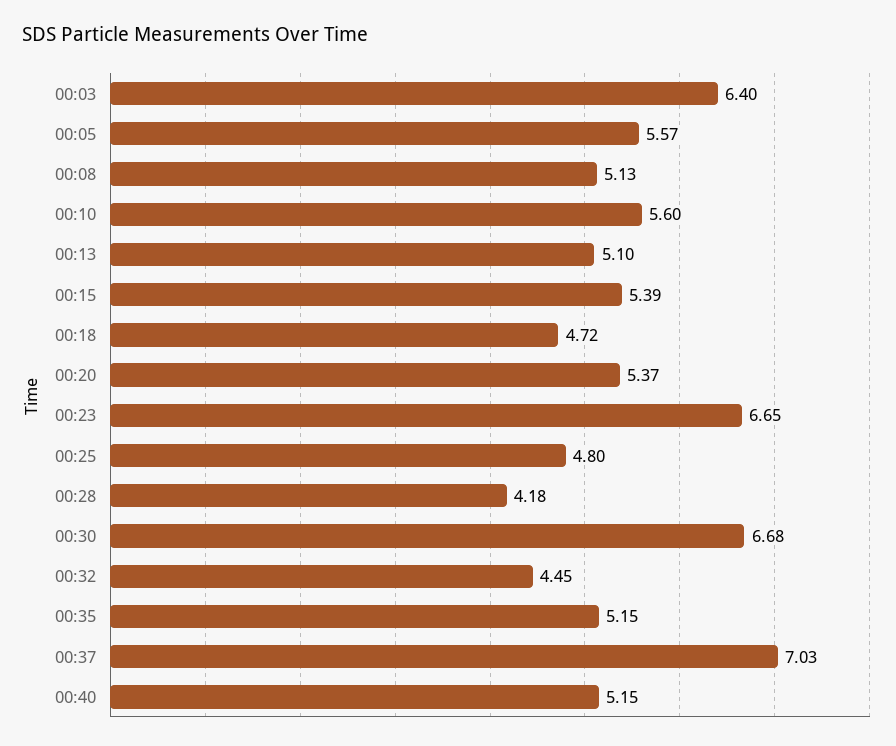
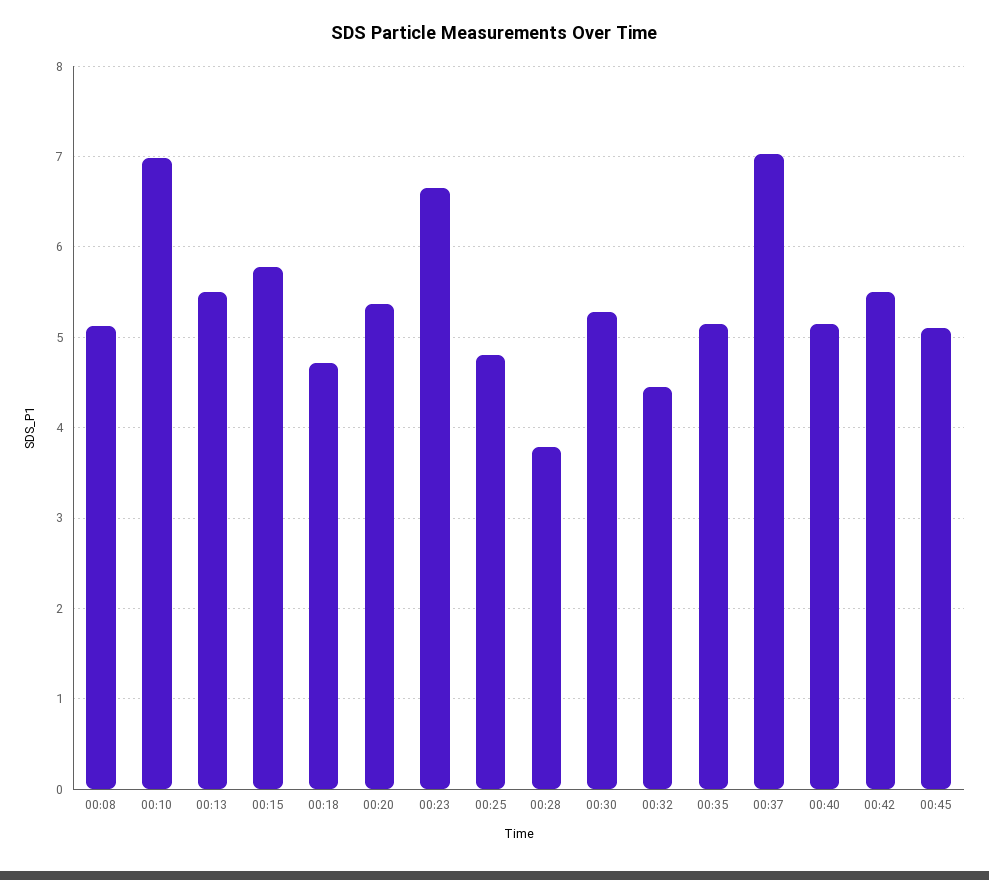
00:03: 6.4 -> none
00:05: 5.57 -> none
00:10: 5.6 -> 7
00:13: 5.1 -> 5.5
00:15: 5.39 -> 5.8
00:28: 4.18 -> 3.8
00:30: 6.68 -> 5.3
00:42: none -> 5.5
00:45: none -> 5.1

